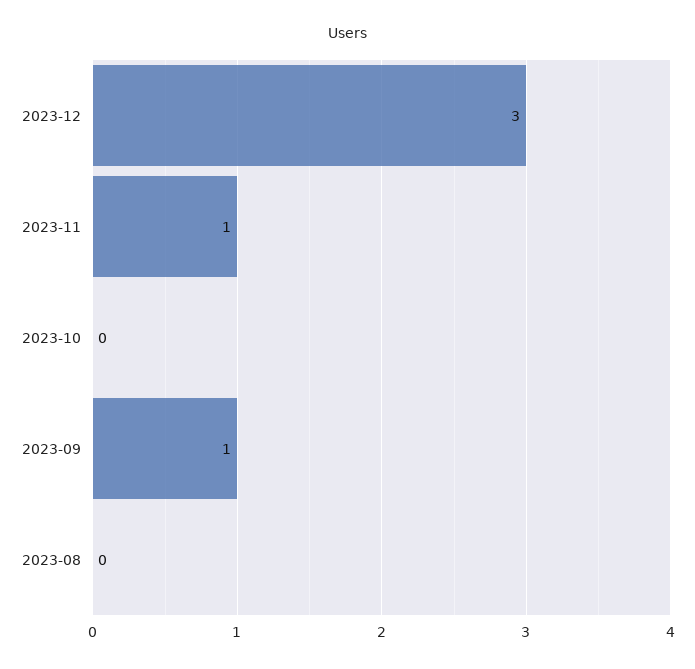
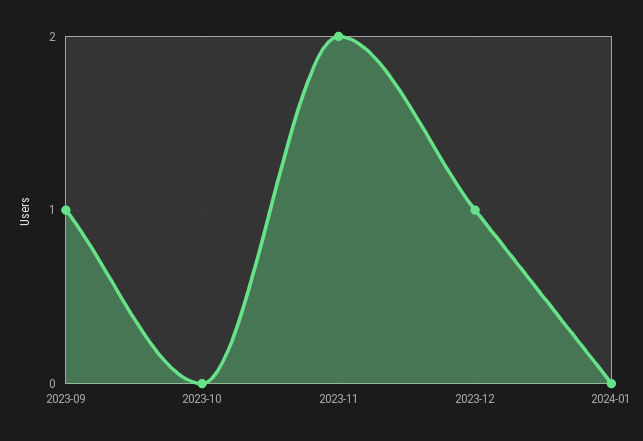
2023-12: 3 -> 1
2023-11: 1 -> 2
2023-08: 0 -> none
2024-01: none -> 0

